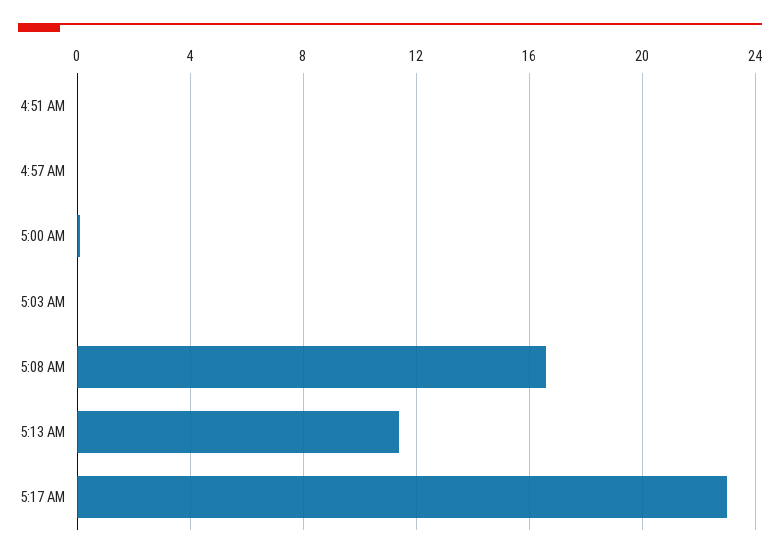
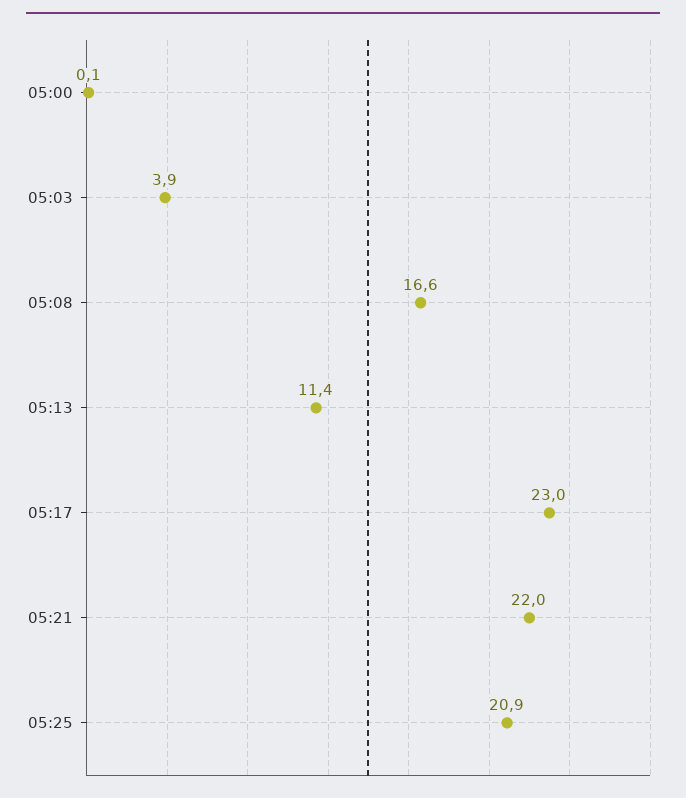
4:51 AM: 0 -> none
4:57 AM: 0 -> none
5:03 AM: 0 -> 3.9
05:21: none -> 22
05:25: none -> 20.9

